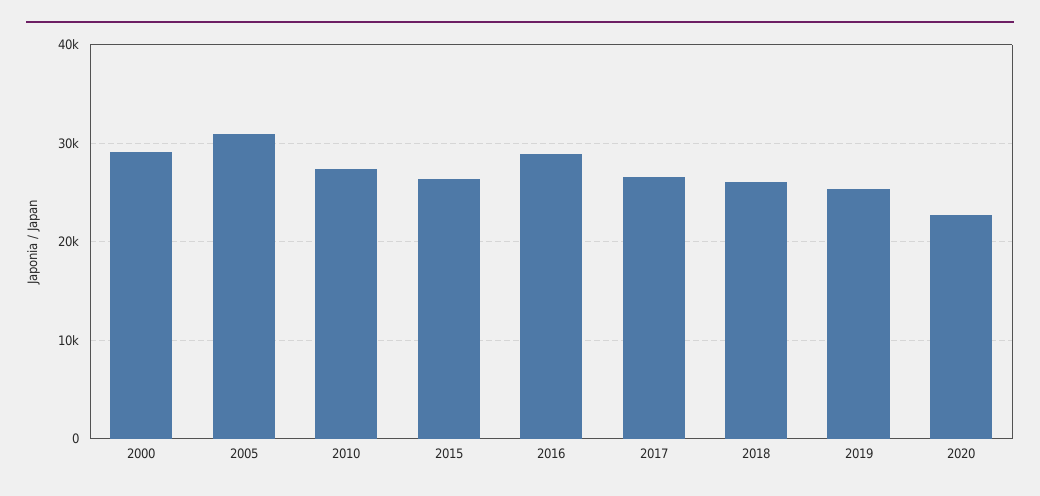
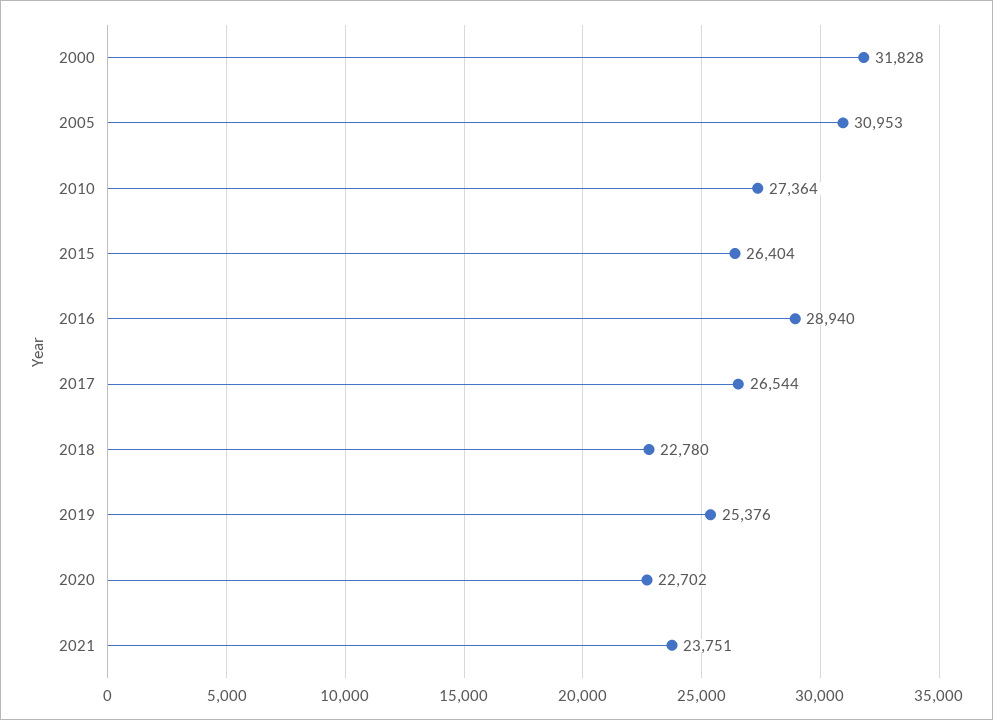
2000: 29000 -> 31828
2018: 26000 -> 22780
2021: none -> 23751

